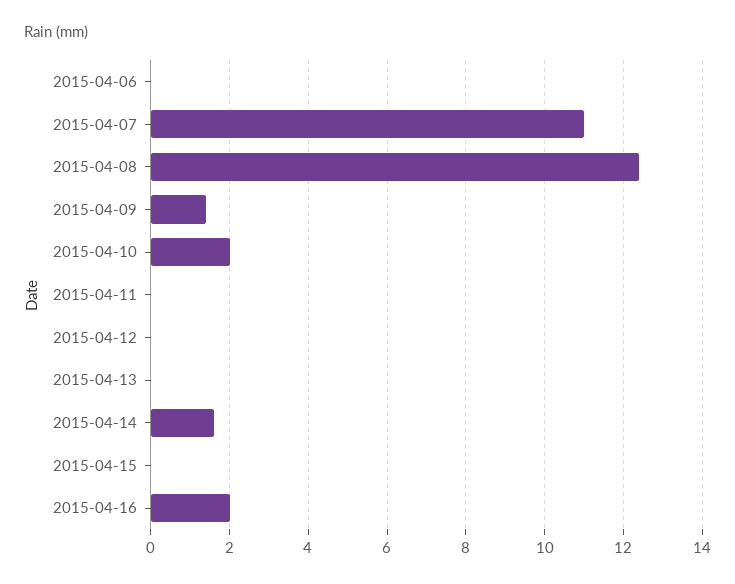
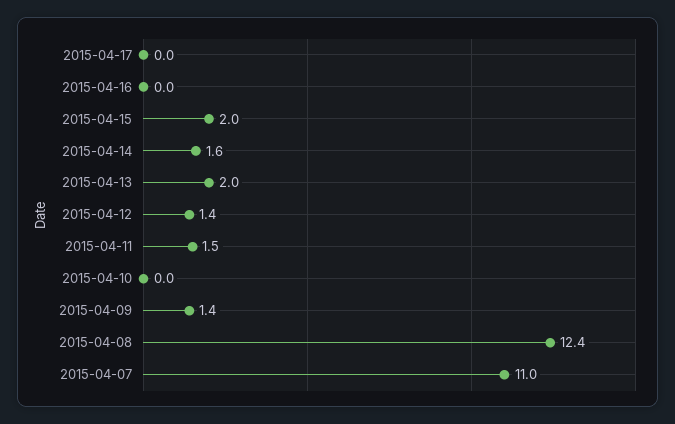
2015-04-06: 0 -> none
2015-04-10: 2 -> 0
2015-04-11: 0 -> 1.5
2015-04-12: 0 -> 1.4
2015-04-13: 0 -> 2
2015-04-15: 0 -> 2
2015-04-16: 2 -> 0
2015-04-17: none -> 0

